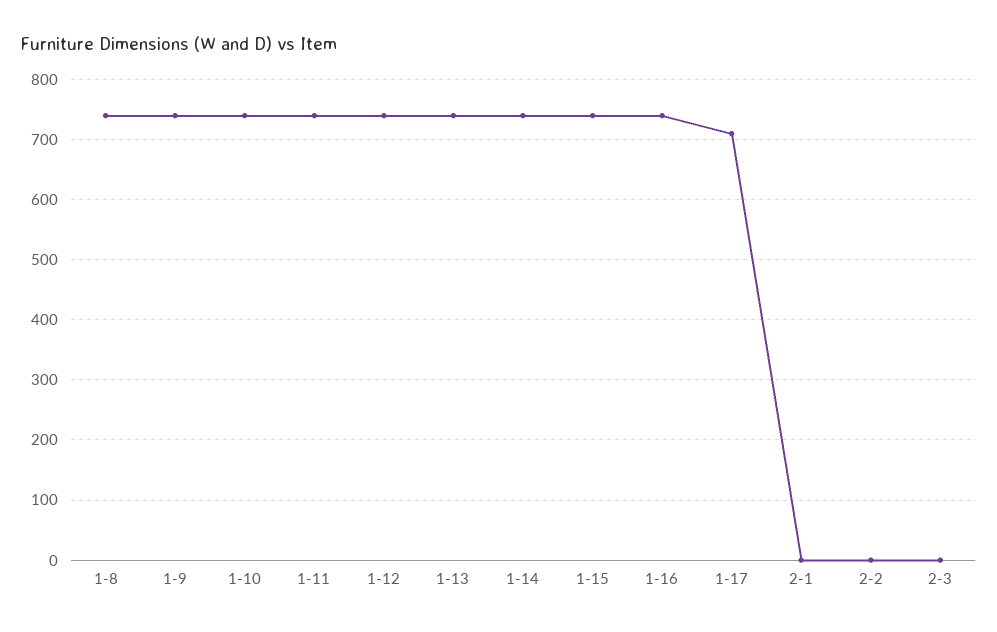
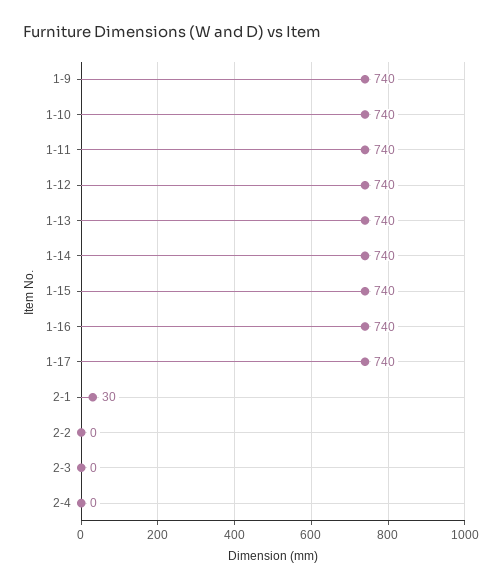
1-8: 740 -> none
1-17: 710 -> 740
2-1: 0 -> 30
2-4: none -> 0

